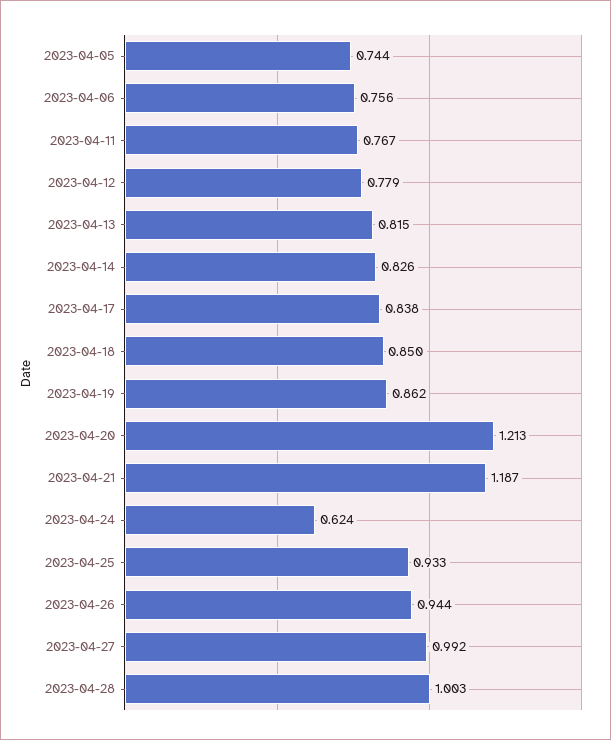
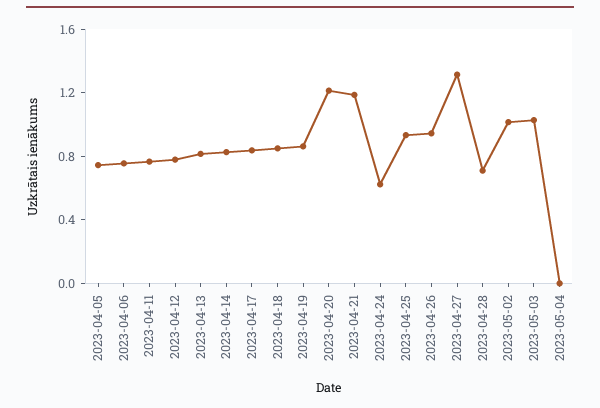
2023-04-27: 0.992 -> 1.3
2023-04-28: 1.003 -> 0.7
2023-05-02: none -> 1
2023-05-03: none -> 1
2023-05-04: none -> 0

